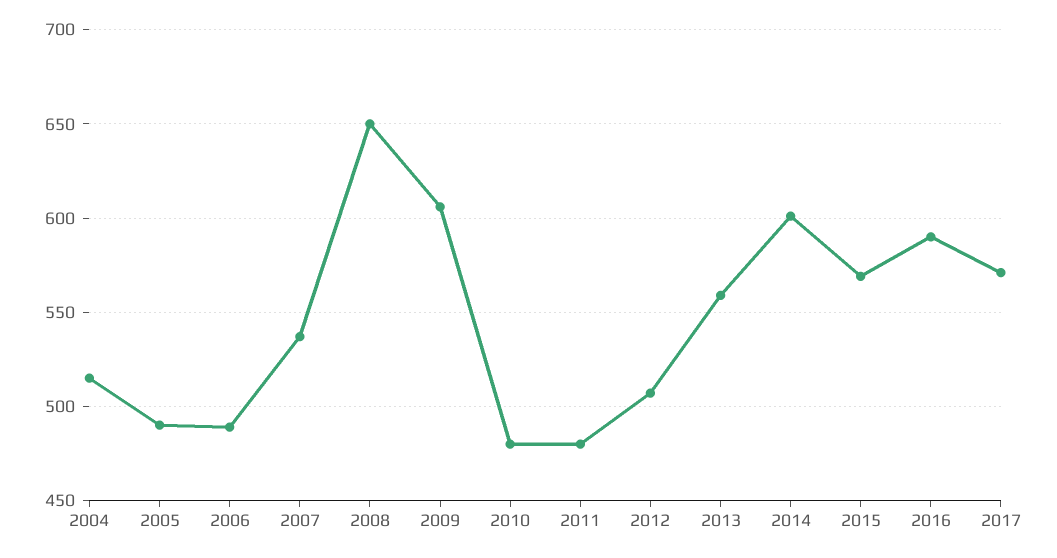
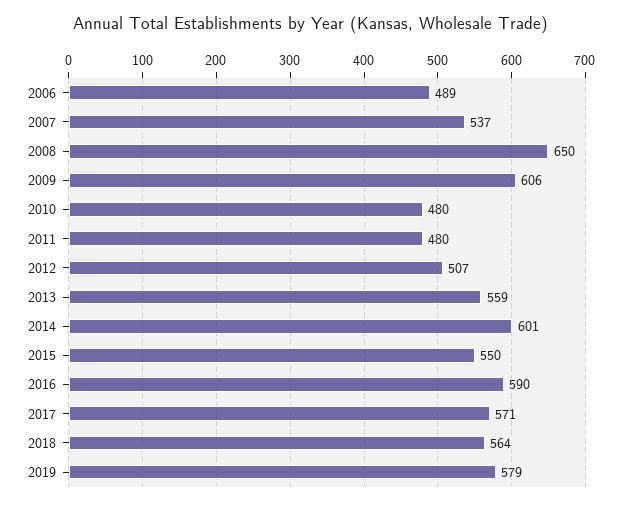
2004: 515 -> none
2005: 490 -> none
2015: 570 -> 550
2018: none -> 564
2019: none -> 579

